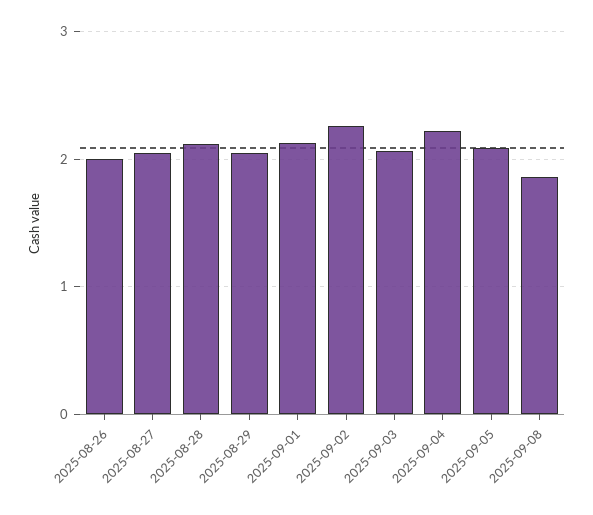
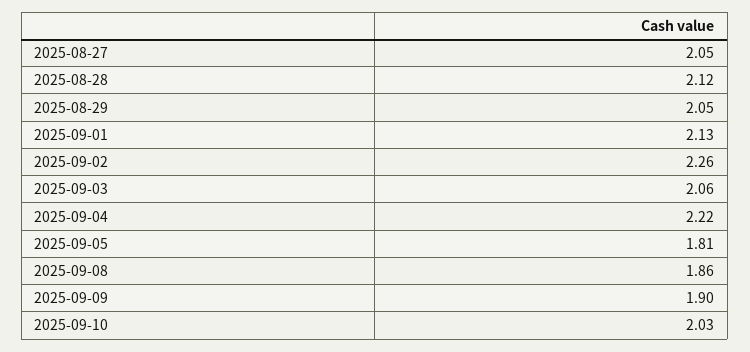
2025-08-26: 2 -> none
2025-09-05: 2.1 -> 1.81
2025-09-09: none -> 1.9
2025-09-10: none -> 2.03

